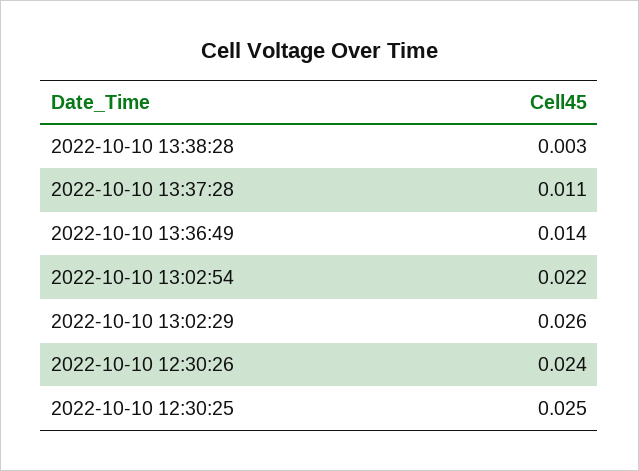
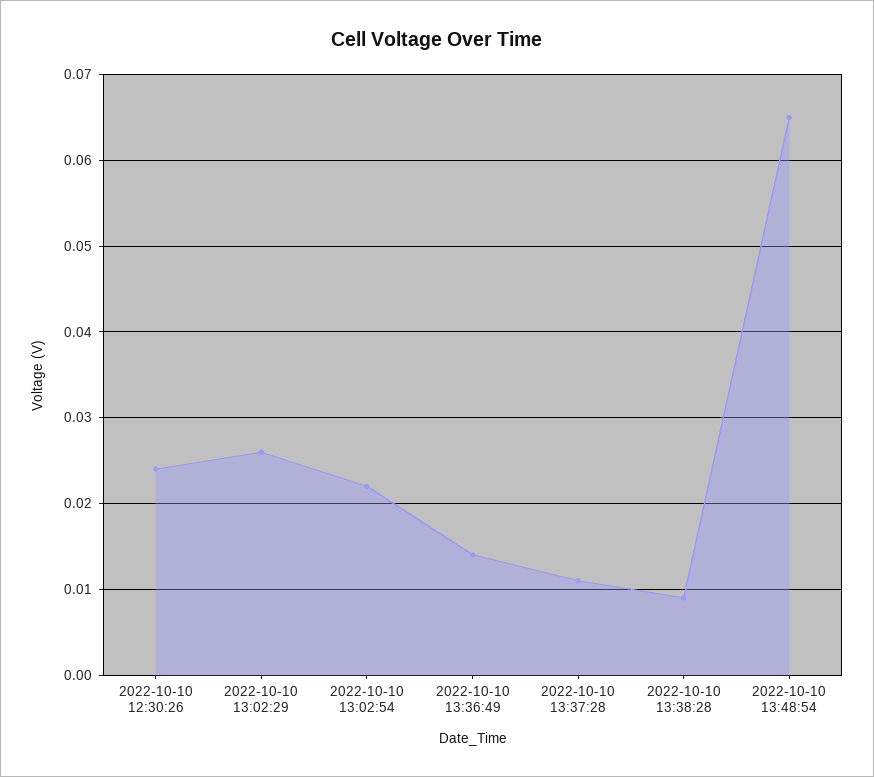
2022-10-10 13:38:28: 0.003 -> 0.009
2022-10-10 12:30:25: 0.025 -> none
2022-10-10 13:48:54: none -> 0.065

